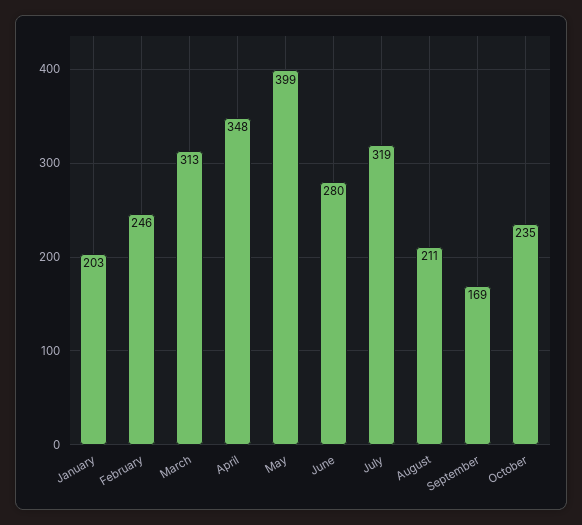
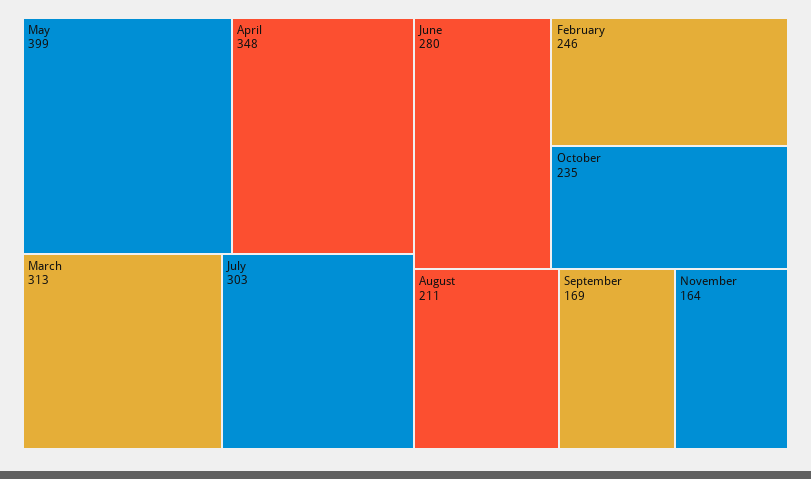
January: 203 -> none
July: 319 -> 303
November: none -> 164

